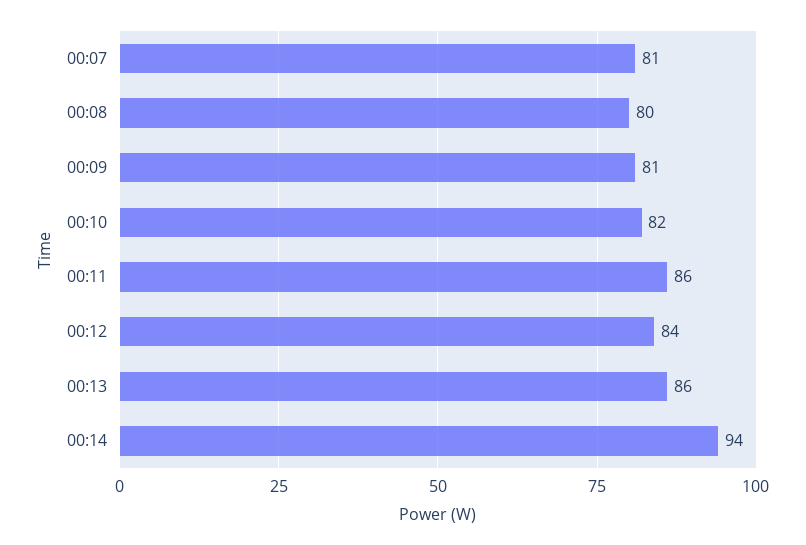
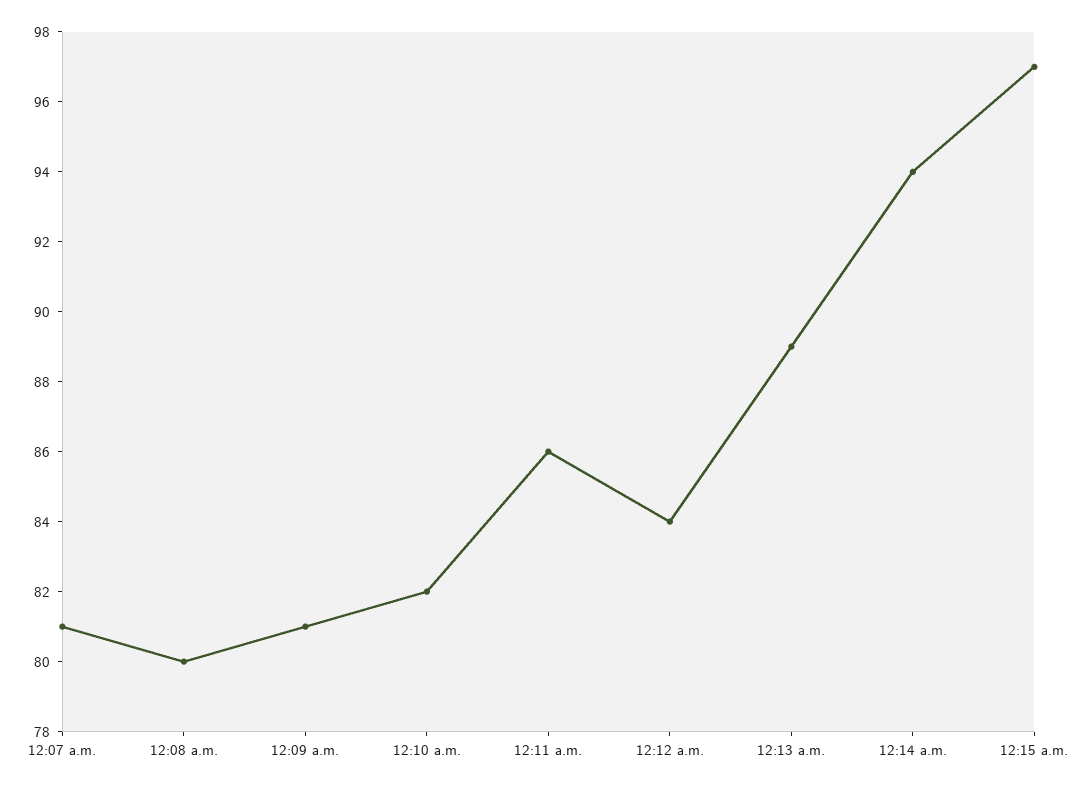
00:13: 86 -> 89
12:15 a.m.: none -> 97

